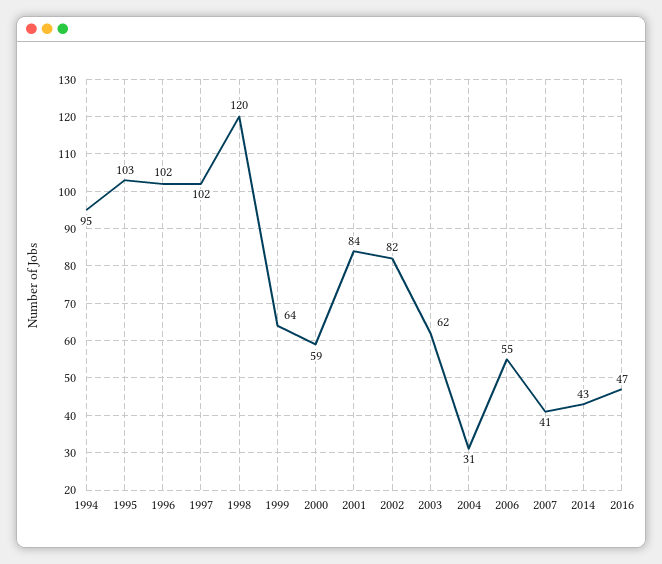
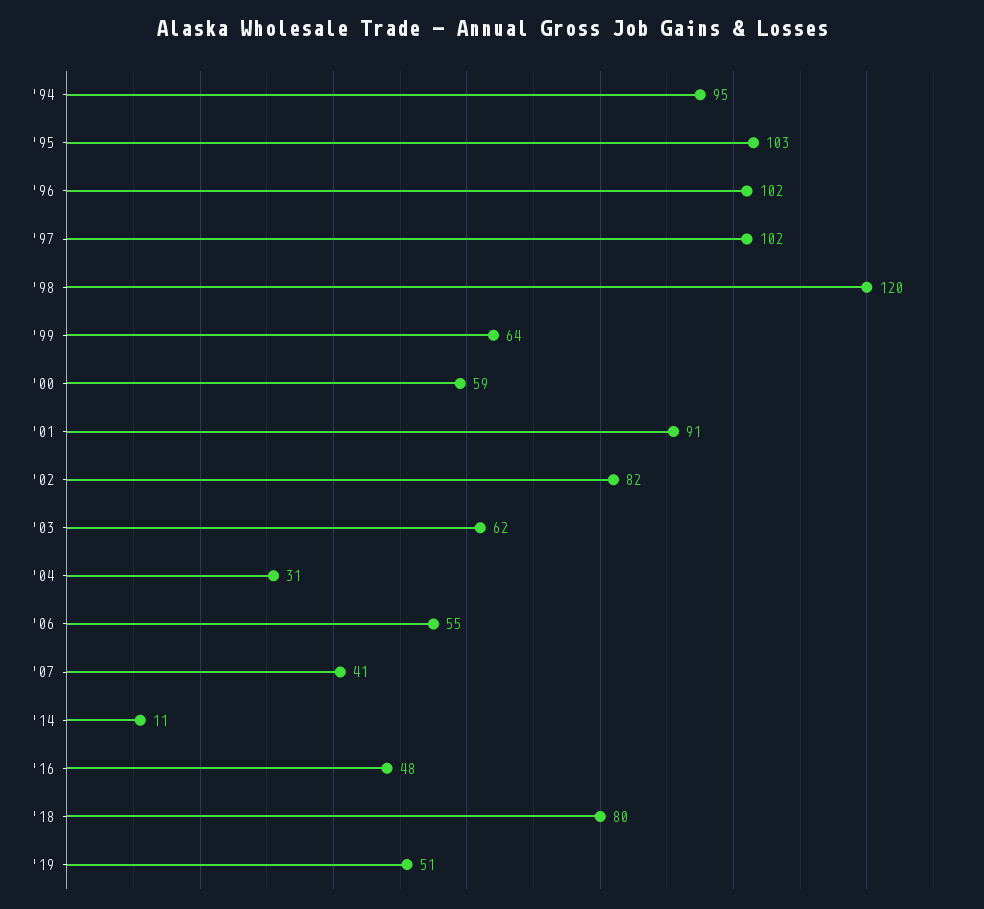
2001: 84 -> 91
2014: 43 -> 11
2016: 47 -> 48
'18: none -> 80
'19: none -> 51

